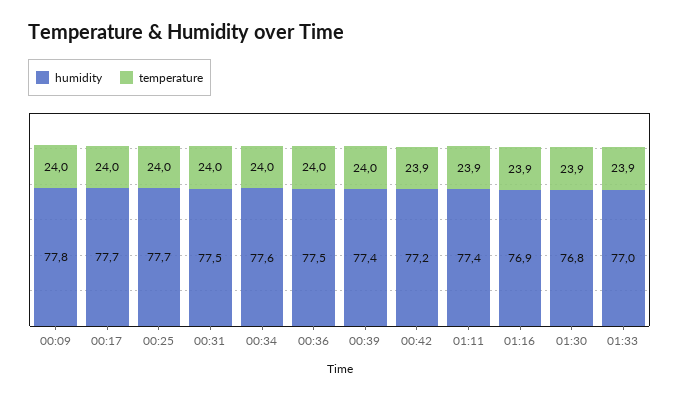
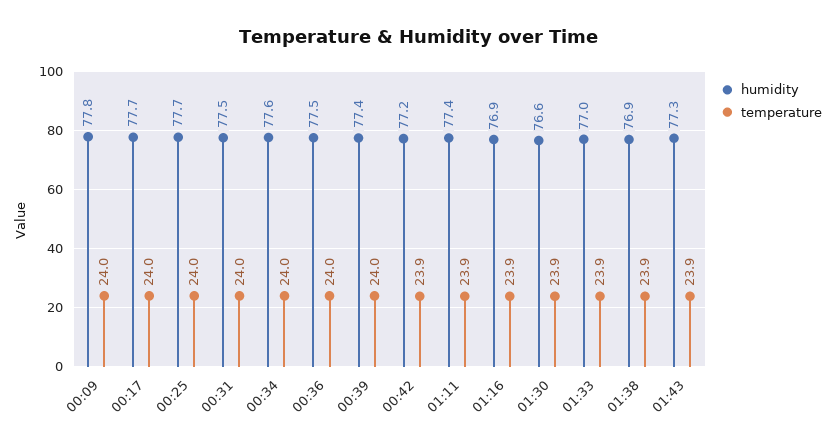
humidity, 01:30: 76.8 -> 76.6
humidity, 01:38: none -> 76.9
temperature, 01:38: none -> 23.9
humidity, 01:43: none -> 77.3
temperature, 01:43: none -> 23.9

